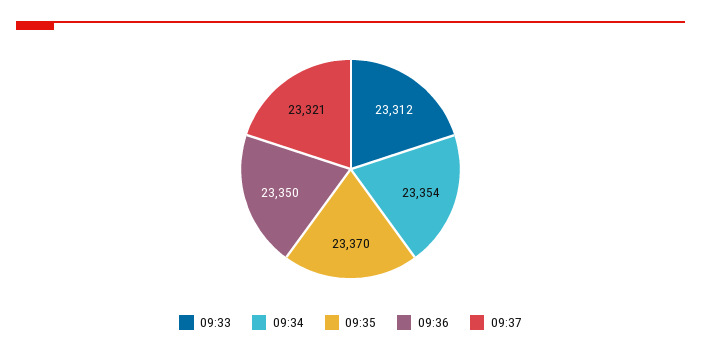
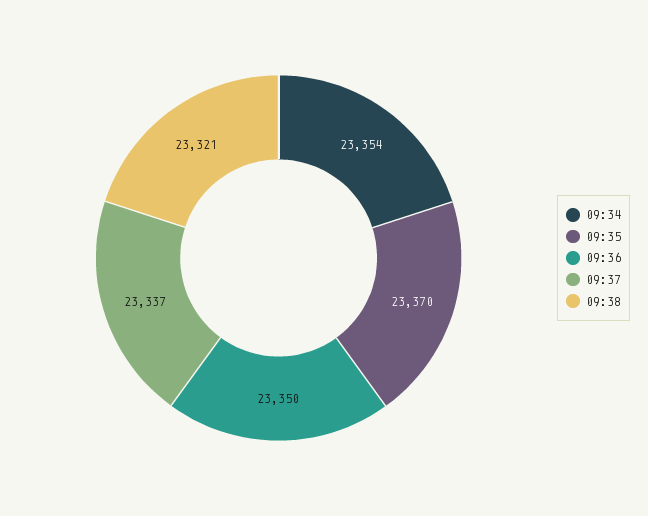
09:33: 23312 -> none
09:37: 23321 -> 23337
09:38: none -> 23321

